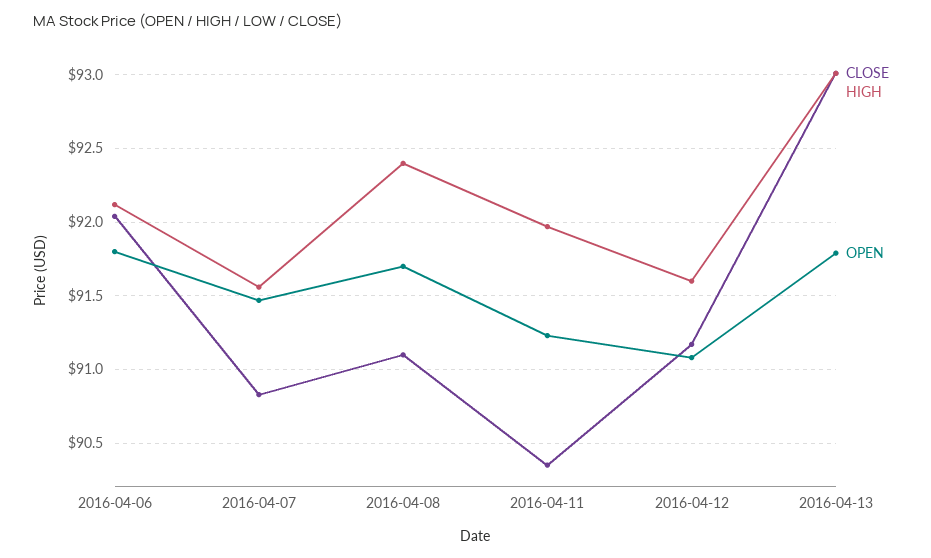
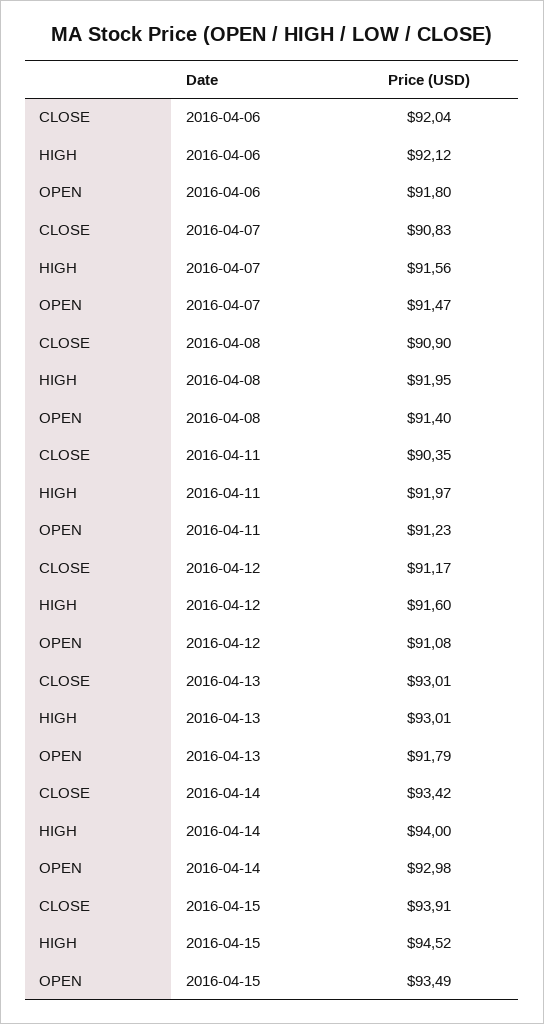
CLOSE, 2016-04-08: 91.1 -> 90.9
HIGH, 2016-04-08: 92.4 -> 91.95
OPEN, 2016-04-08: 91.7 -> 91.4
CLOSE, 2016-04-14: none -> 93.42
HIGH, 2016-04-14: none -> 94
OPEN, 2016-04-14: none -> 92.98
CLOSE, 2016-04-15: none -> 93.91
HIGH, 2016-04-15: none -> 94.52
OPEN, 2016-04-15: none -> 93.49

